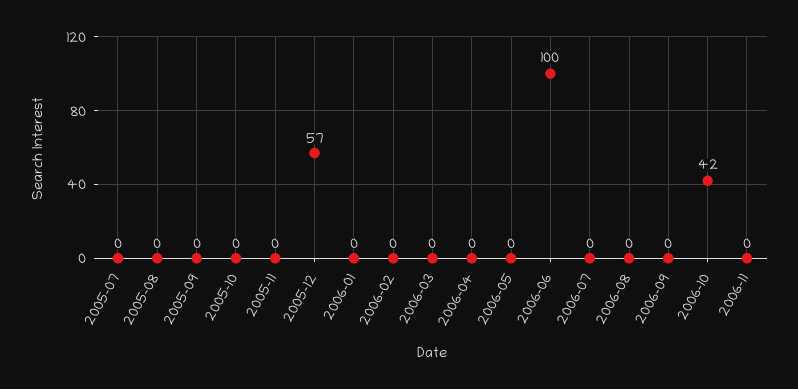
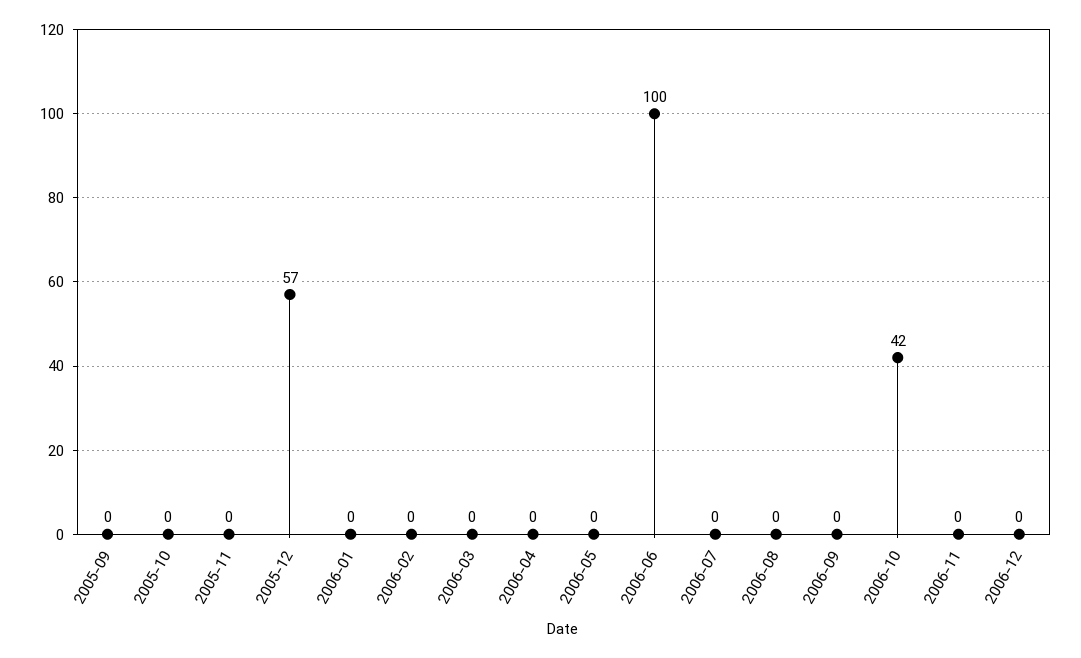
2005-07: 0 -> none
2005-08: 0 -> none
2006-12: none -> 0

